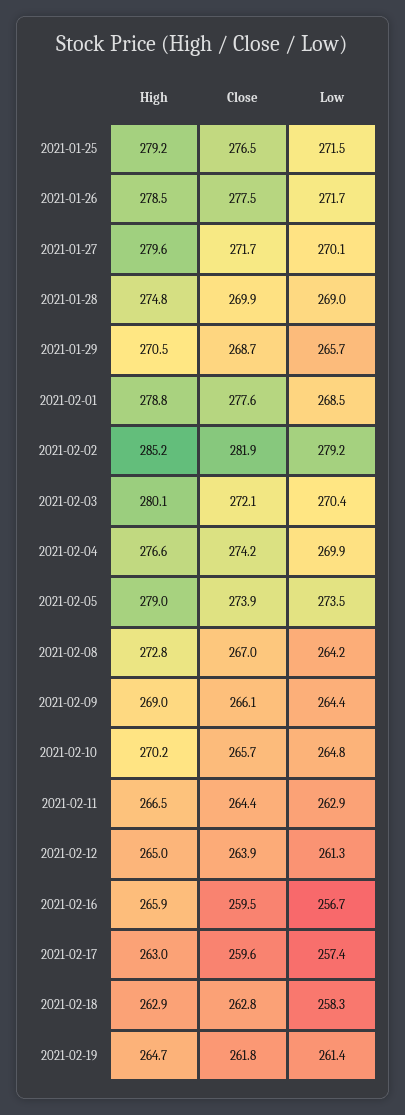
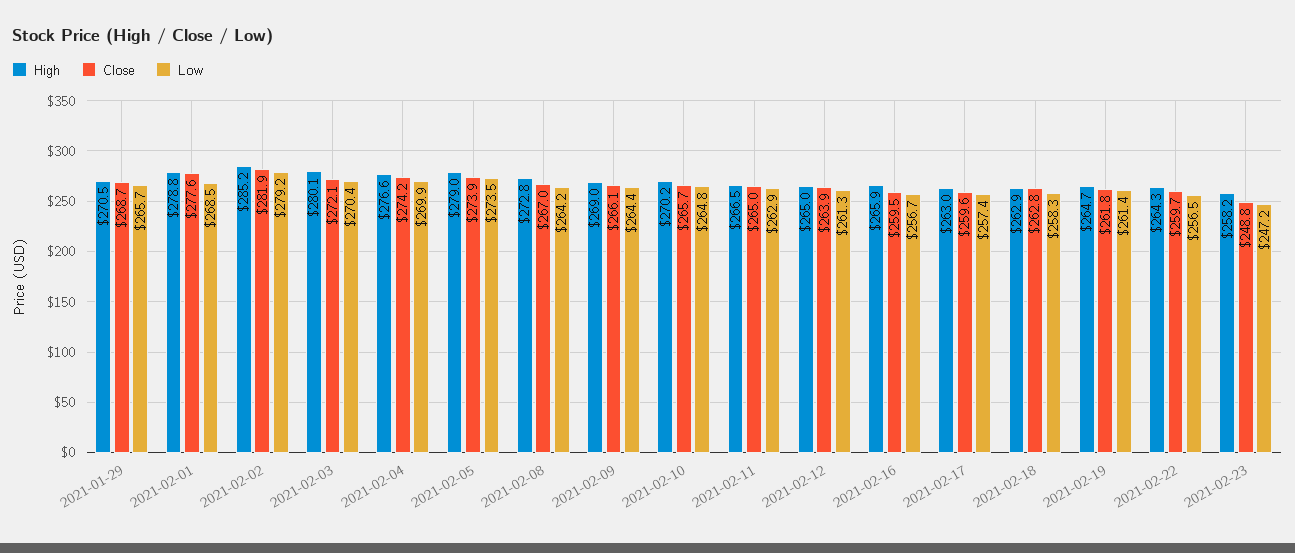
High, 2021-01-25: 279.2 -> none
Close, 2021-01-25: 276.5 -> none
Low, 2021-01-25: 271.5 -> none
High, 2021-01-26: 278.5 -> none
Close, 2021-01-26: 277.5 -> none
Low, 2021-01-26: 271.7 -> none
High, 2021-01-27: 279.6 -> none
Close, 2021-01-27: 271.7 -> none
Low, 2021-01-27: 270.1 -> none
High, 2021-01-28: 274.8 -> none
Close, 2021-01-28: 269.9 -> none
Low, 2021-01-28: 269 -> none
Close, 2021-02-11: 264.4 -> 265
High, 2021-02-22: none -> 264.3
Close, 2021-02-22: none -> 259.7
Low, 2021-02-22: none -> 256.5
High, 2021-02-23: none -> 258.2
Close, 2021-02-23: none -> 248.8
Low, 2021-02-23: none -> 247.2

